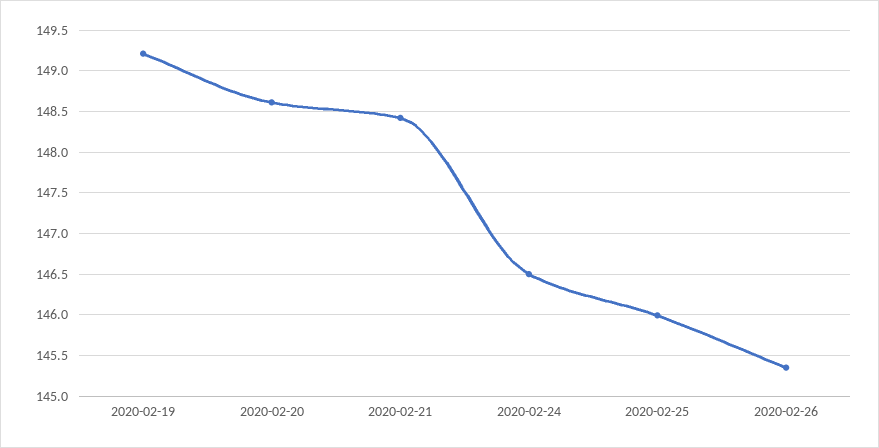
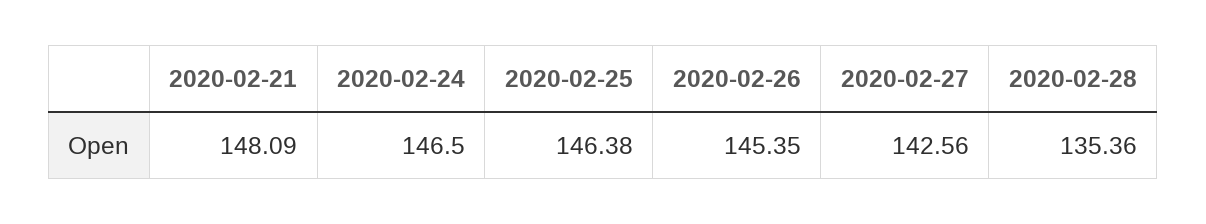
2020-02-19: 149.2 -> none
2020-02-20: 148.6 -> none
2020-02-21: 148.4 -> 148.09
2020-02-25: 146 -> 146.38
2020-02-27: none -> 142.56
2020-02-28: none -> 135.36

